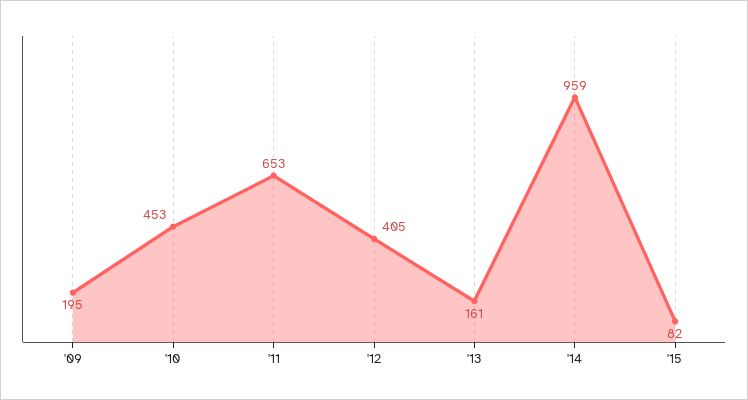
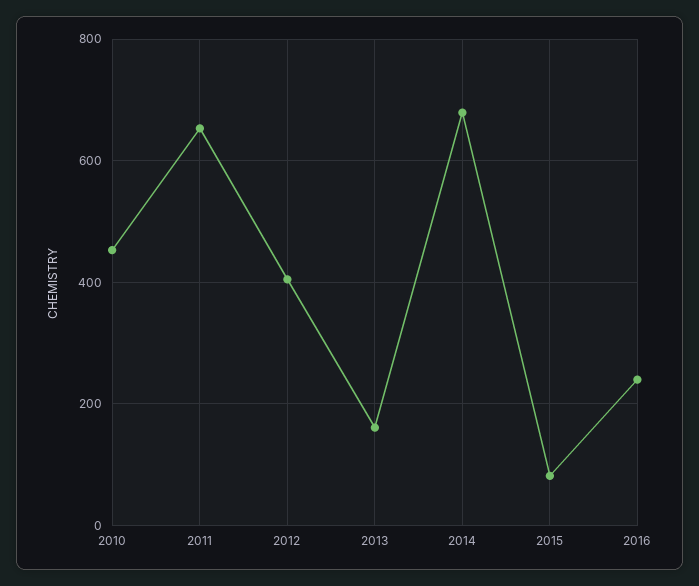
'09: 195 -> none
'14: 959 -> 680
2016: none -> 240

